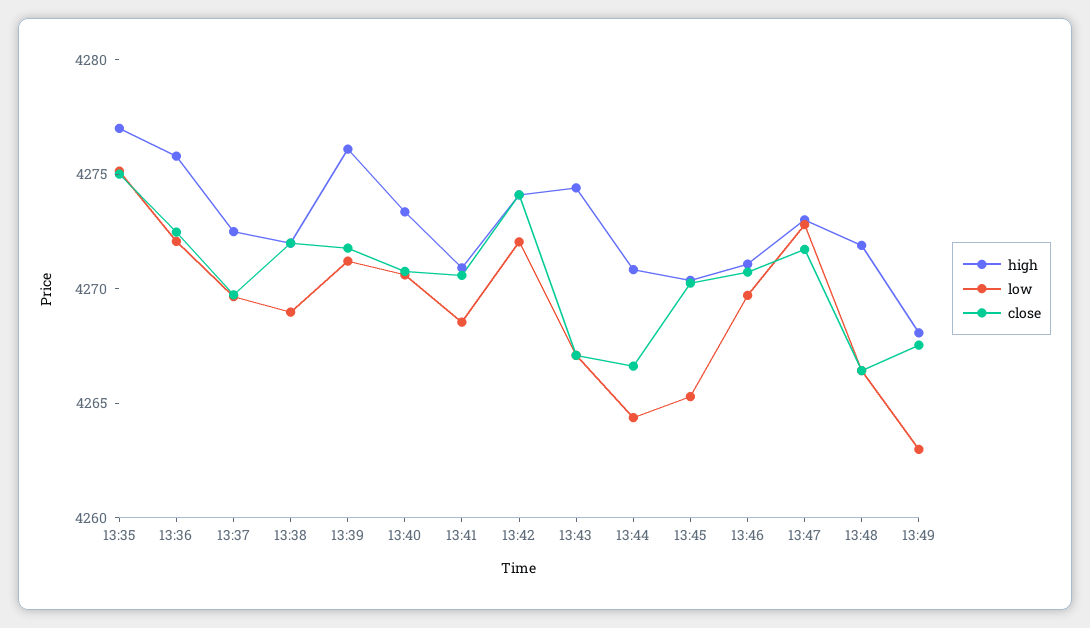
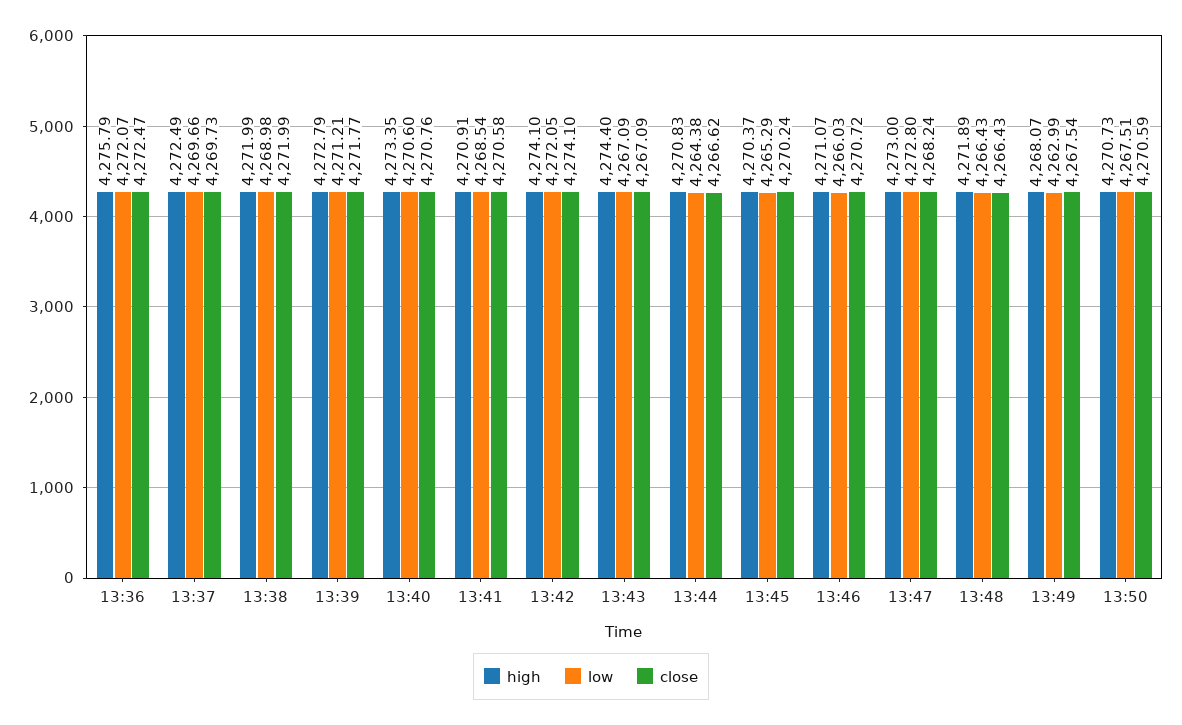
high, 13:35: 4277 -> none
low, 13:35: 4275 -> none
close, 13:35: 4275 -> none
high, 13:39: 4276 -> 4272.79
low, 13:46: 4270 -> 4266.03
close, 13:47: 4272 -> 4268.24
high, 13:50: none -> 4270.73
low, 13:50: none -> 4267.51
close, 13:50: none -> 4270.59

